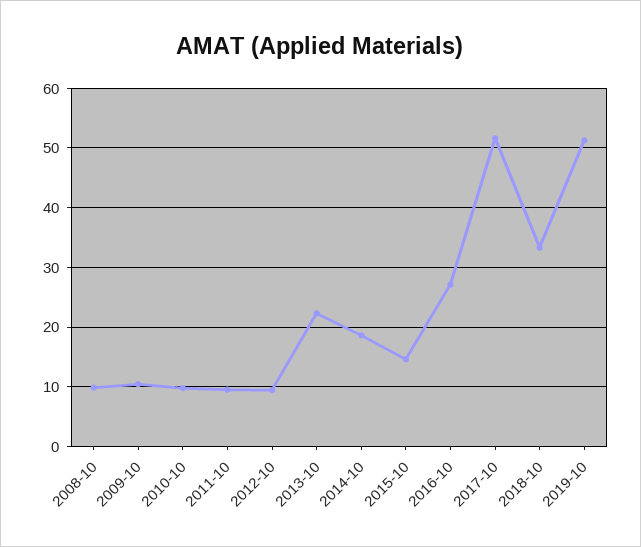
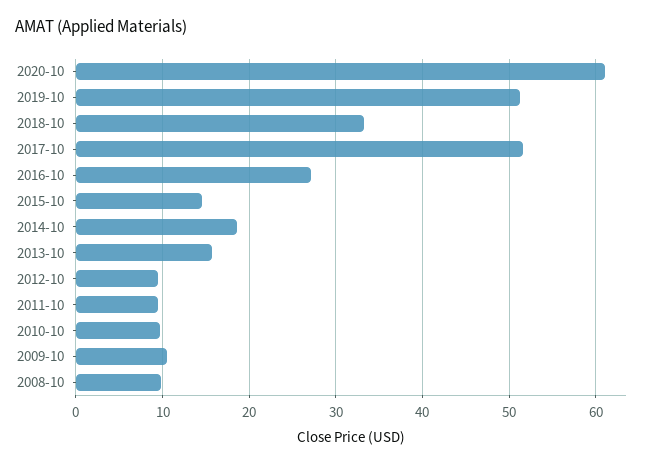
2013-10: 22 -> 16
2020-10: none -> 61

